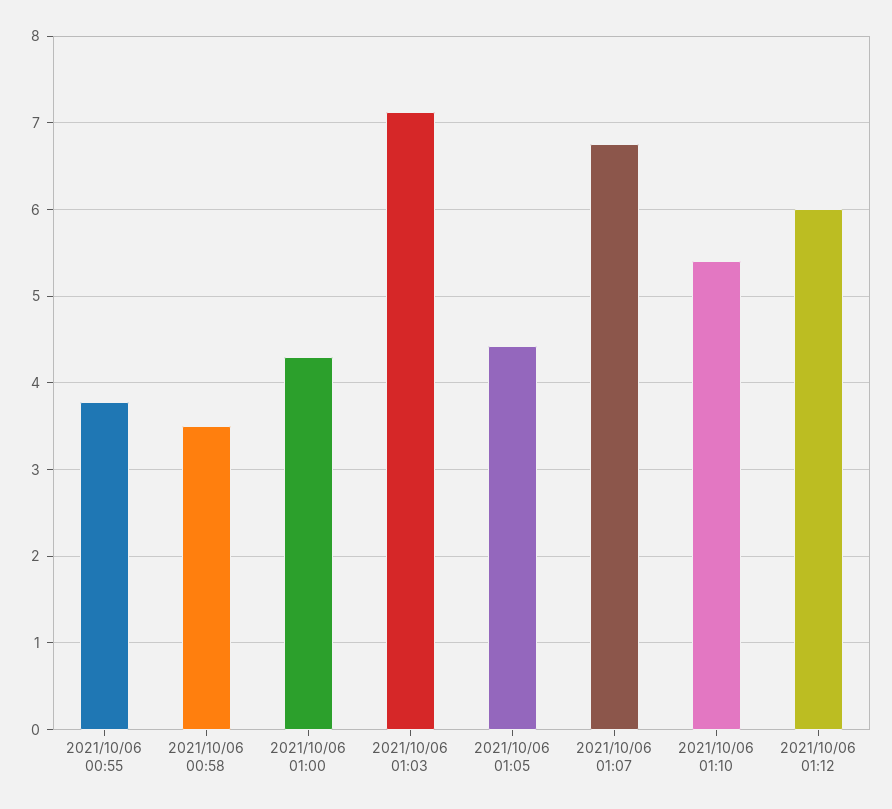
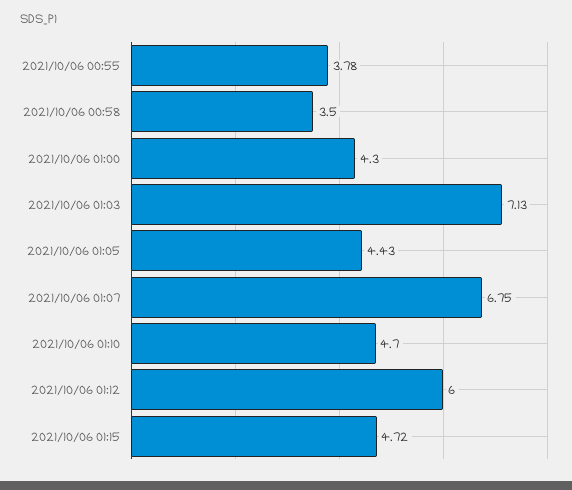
2021/10/06 01:10: 5.4 -> 4.7
2021/10/06 01:15: none -> 4.72

